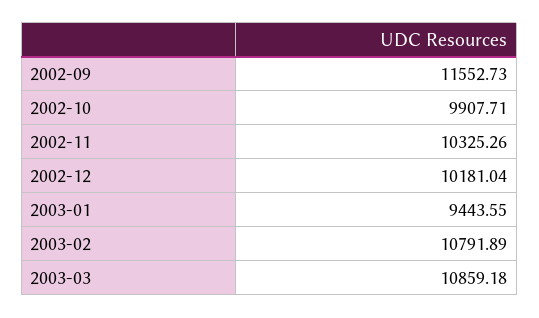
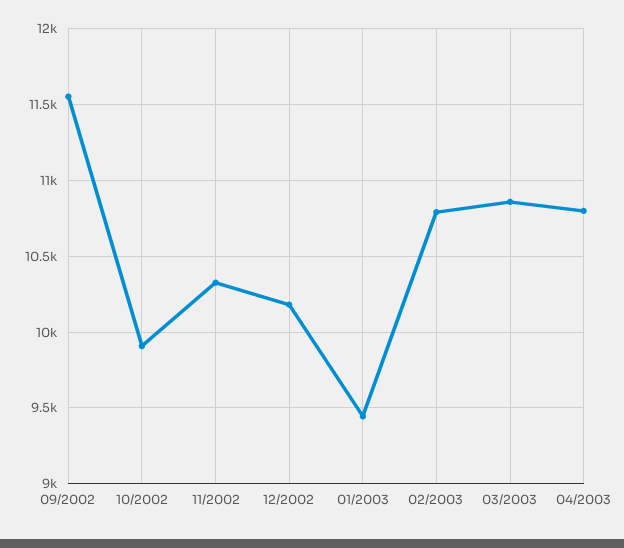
04/2003: none -> 10800

